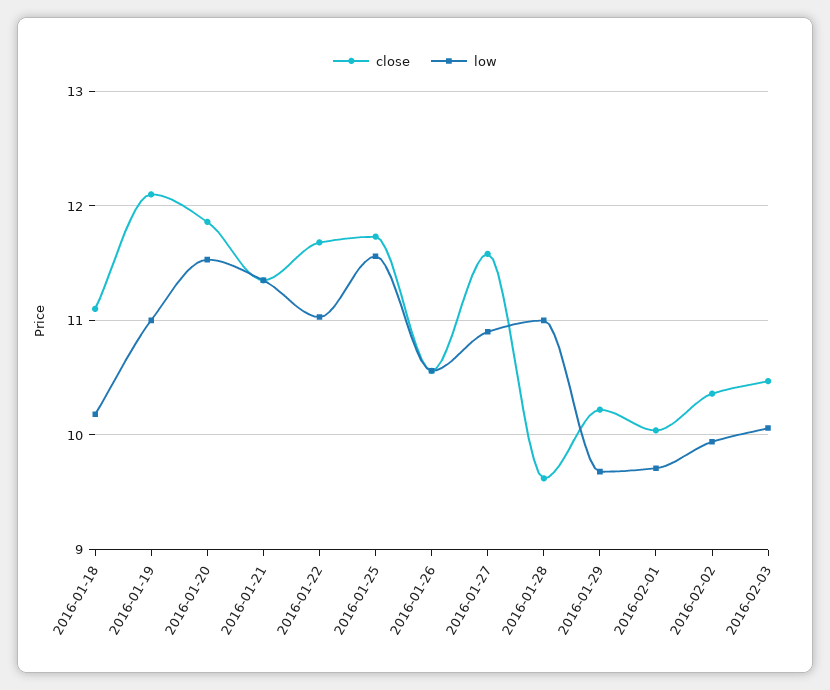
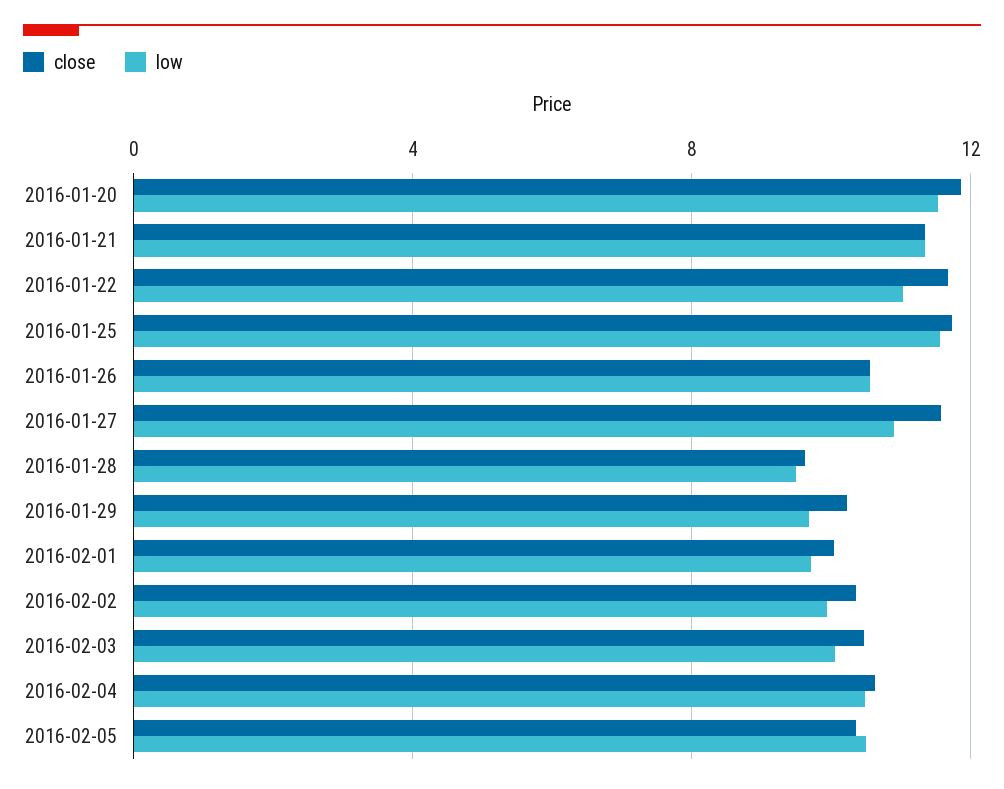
close, 2016-01-18: 11.1 -> none
low, 2016-01-18: 10.2 -> none
close, 2016-01-19: 12.1 -> none
low, 2016-01-19: 11 -> none
low, 2016-01-28: 11 -> 9.5
close, 2016-02-04: none -> 10.5
low, 2016-02-04: none -> 10.5
close, 2016-02-05: none -> 10.5
low, 2016-02-05: none -> 10.5

